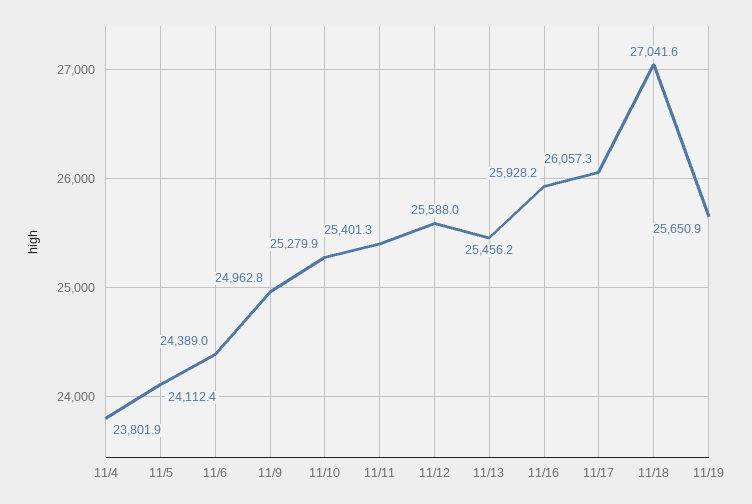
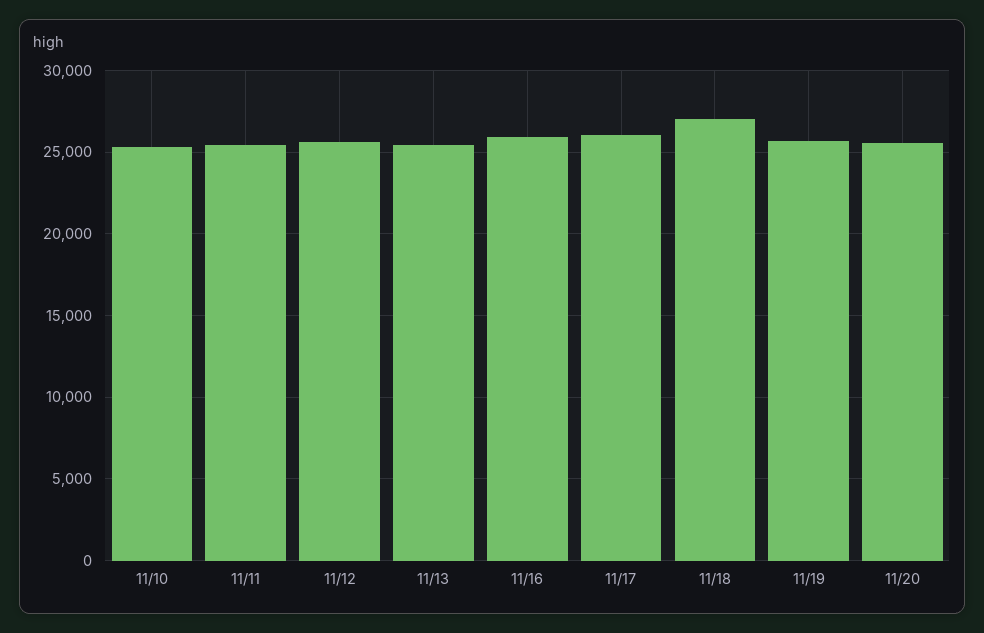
11/4: 23801.9 -> none
11/5: 24112.4 -> none
11/6: 24389 -> none
11/9: 24962.8 -> none
11/20: none -> 25500

